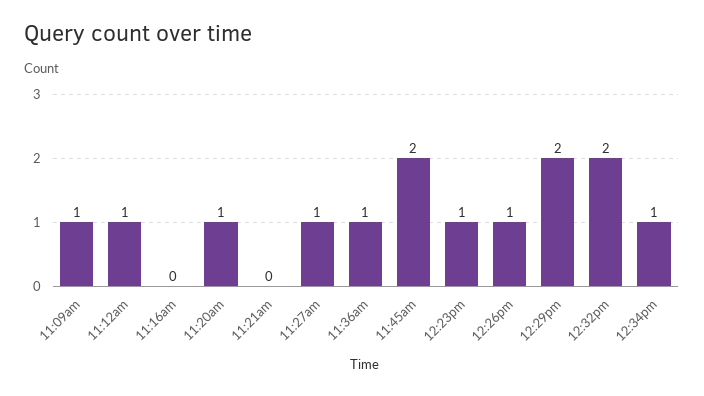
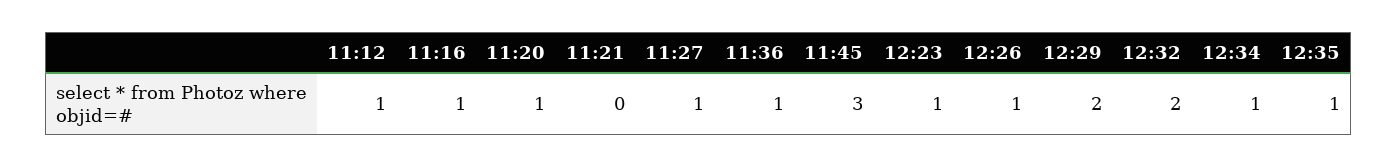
11:09am: 1 -> none
11:16am: 0 -> 1
11:45am: 2 -> 3
12:35: none -> 1

